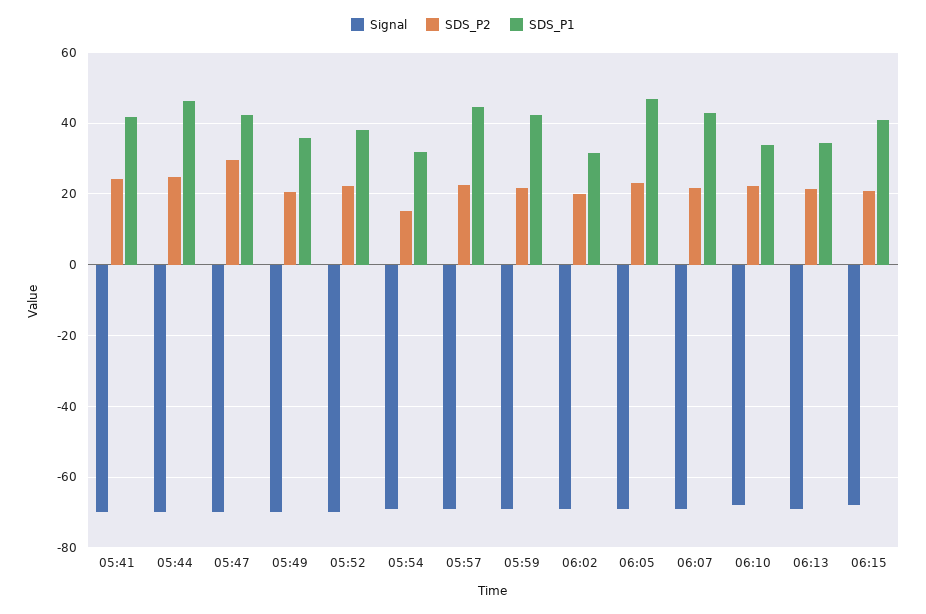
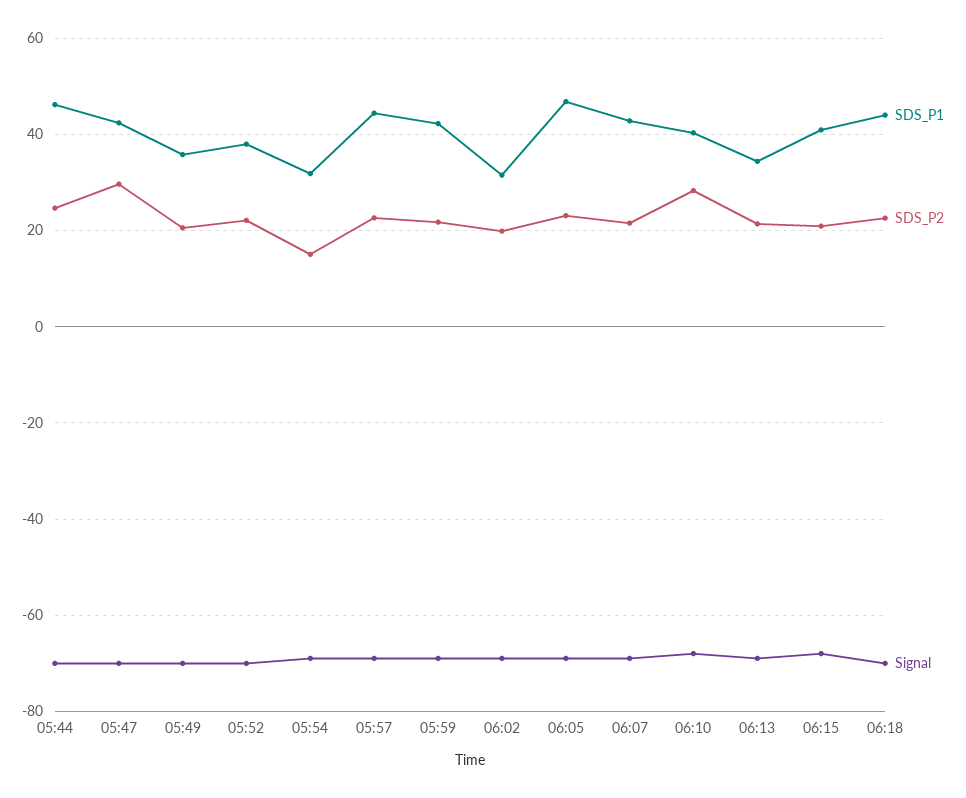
Signal, 05:41: -70 -> none
SDS_P2, 05:41: 24 -> none
SDS_P1, 05:41: 42 -> none
SDS_P2, 06:10: 22 -> 28
SDS_P1, 06:10: 34 -> 40
SDS_P1, 06:18: none -> 44
SDS_P2, 06:18: none -> 22
Signal, 06:18: none -> -70

